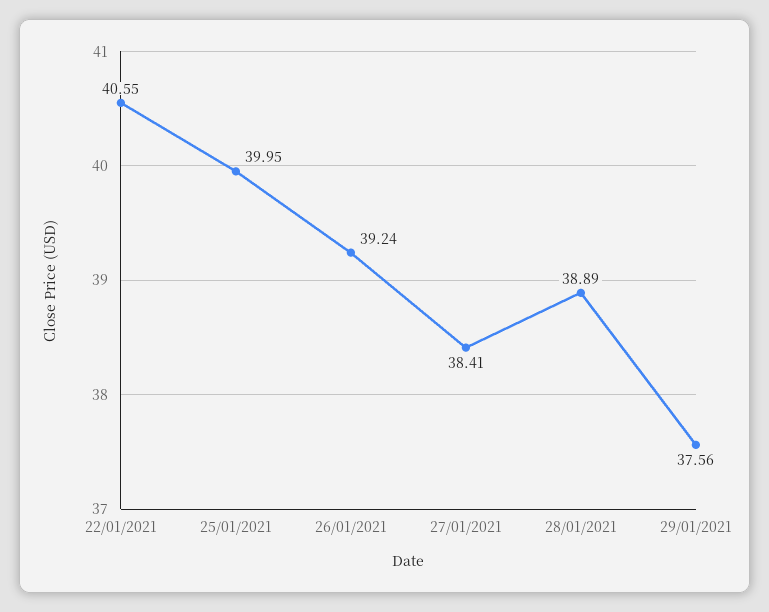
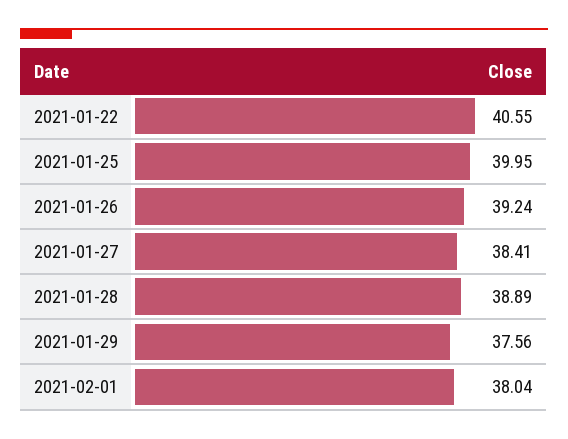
2021-02-01: none -> 38.04

